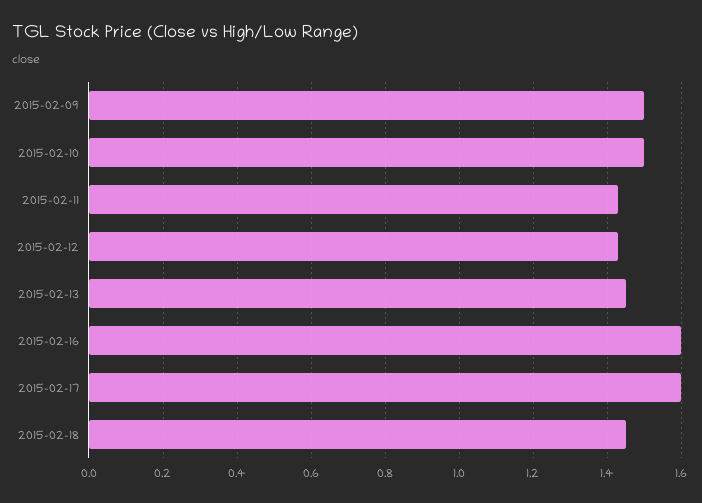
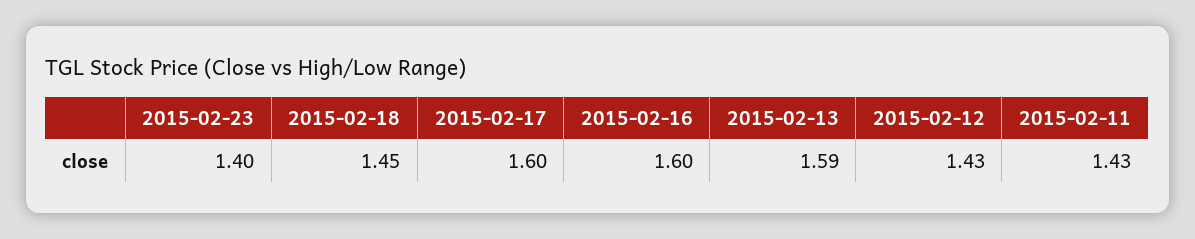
2015-02-09: 1.5 -> none
2015-02-10: 1.5 -> none
2015-02-13: 1.45 -> 1.59
2015-02-23: none -> 1.4

